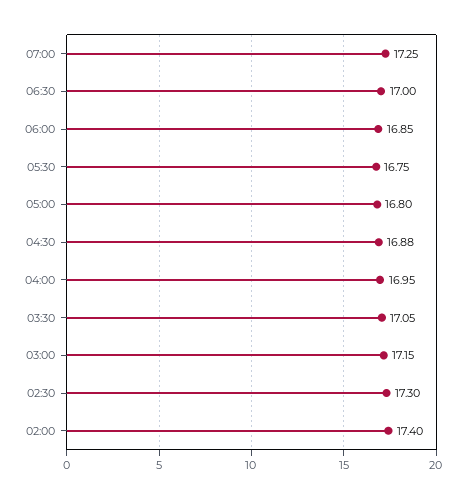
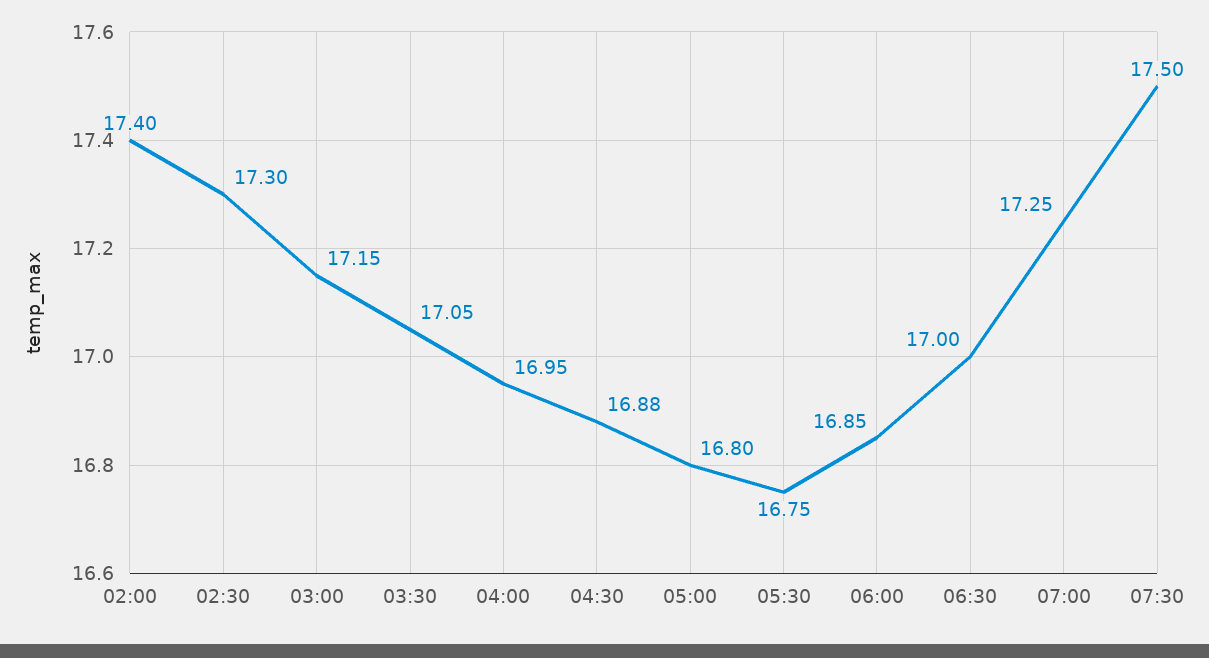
07:30: none -> 17.5

